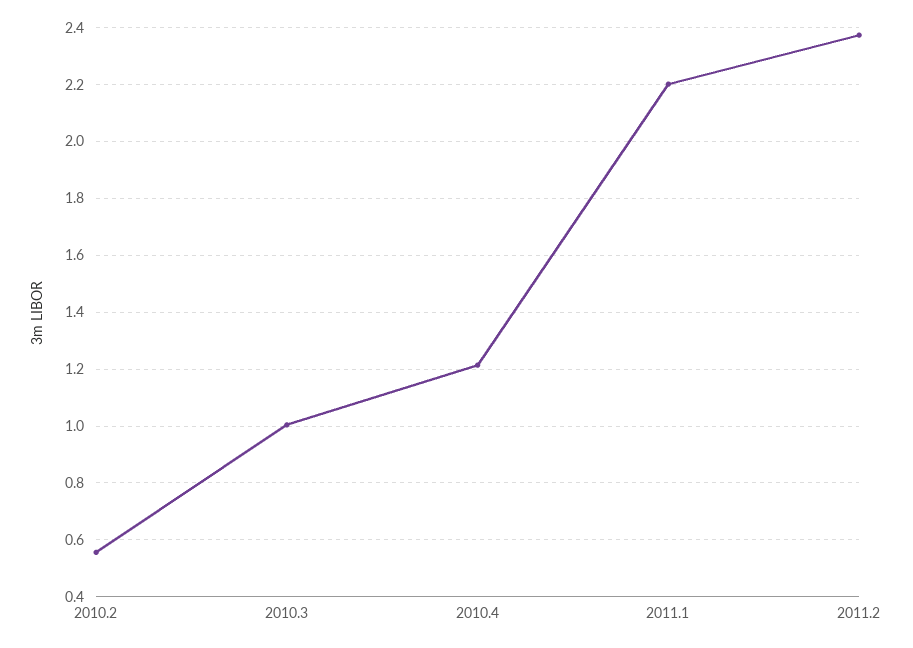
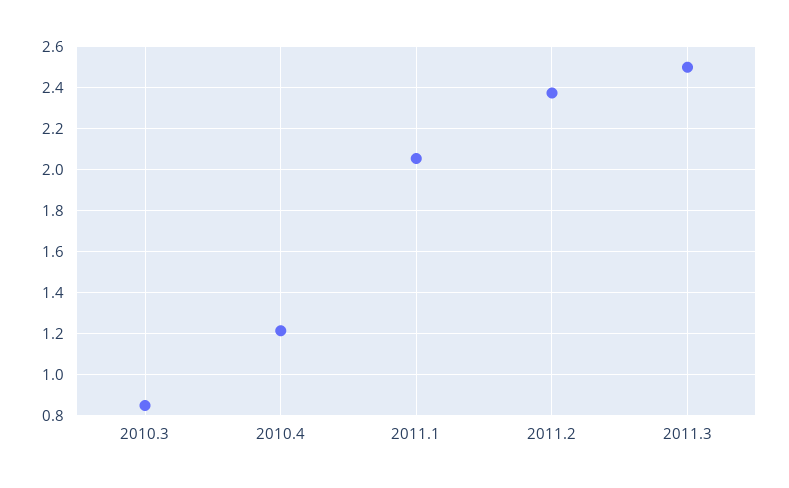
2010.2: 0.55 -> none
2010.3: 1 -> 0.85
2011.1: 2.2 -> 2.05
2011.3: none -> 2.5

